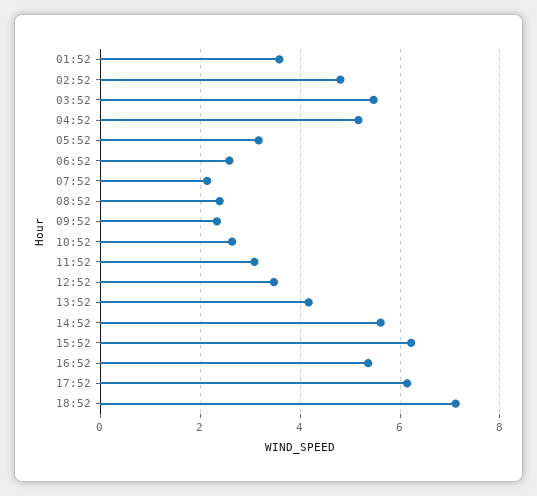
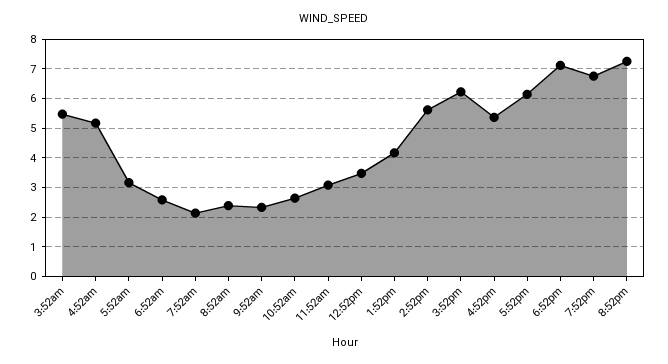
01:52: 3.6 -> none
02:52: 4.8 -> none
7:52pm: none -> 6.75
8:52pm: none -> 7.25

